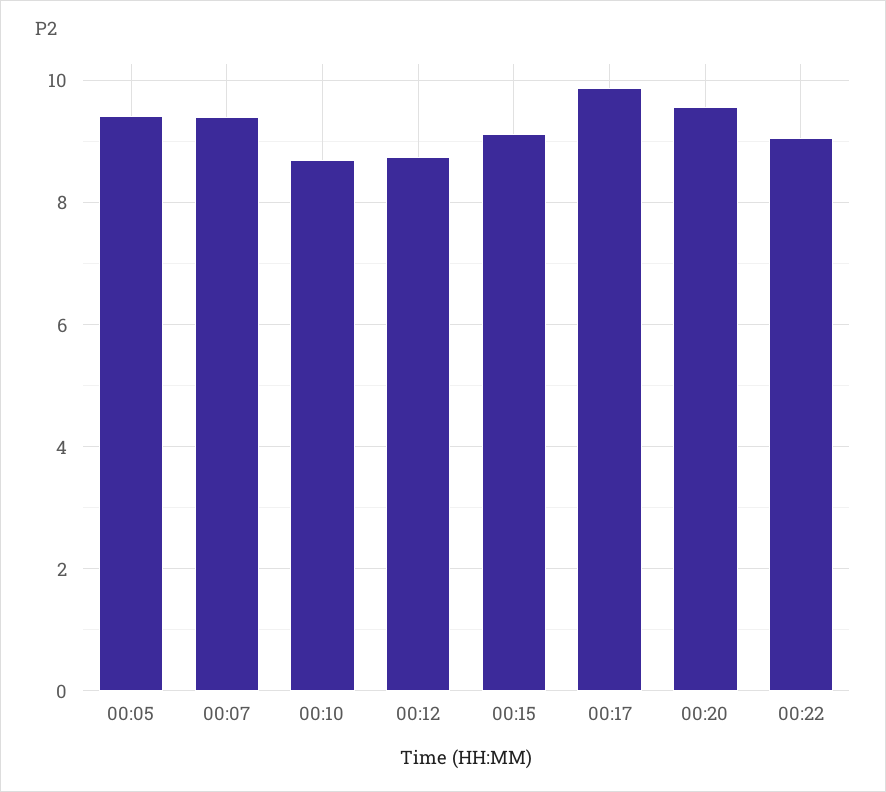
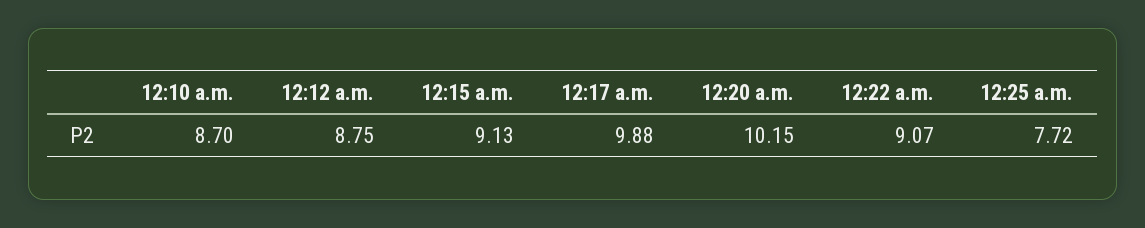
00:05: 9.4 -> none
00:07: 9.4 -> none
00:20: 9.6 -> 10.15
12:25 a.m.: none -> 7.72

